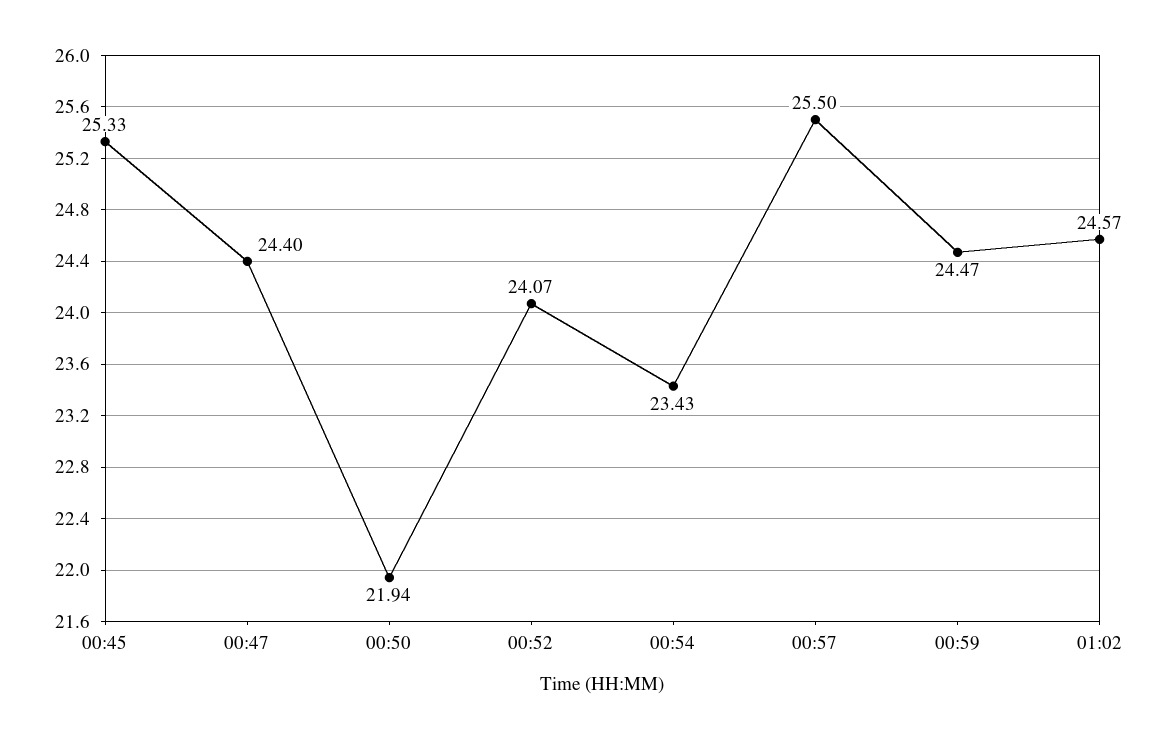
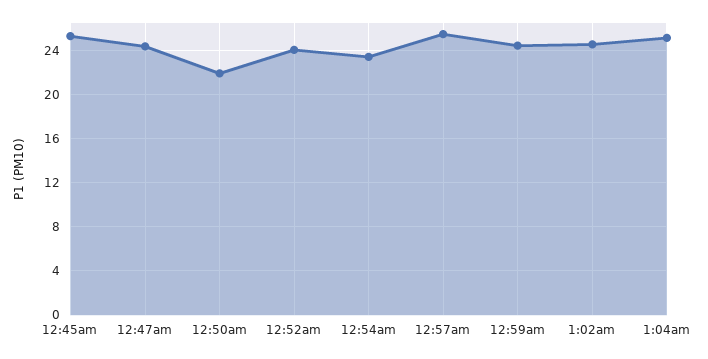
1:04am: none -> 25

